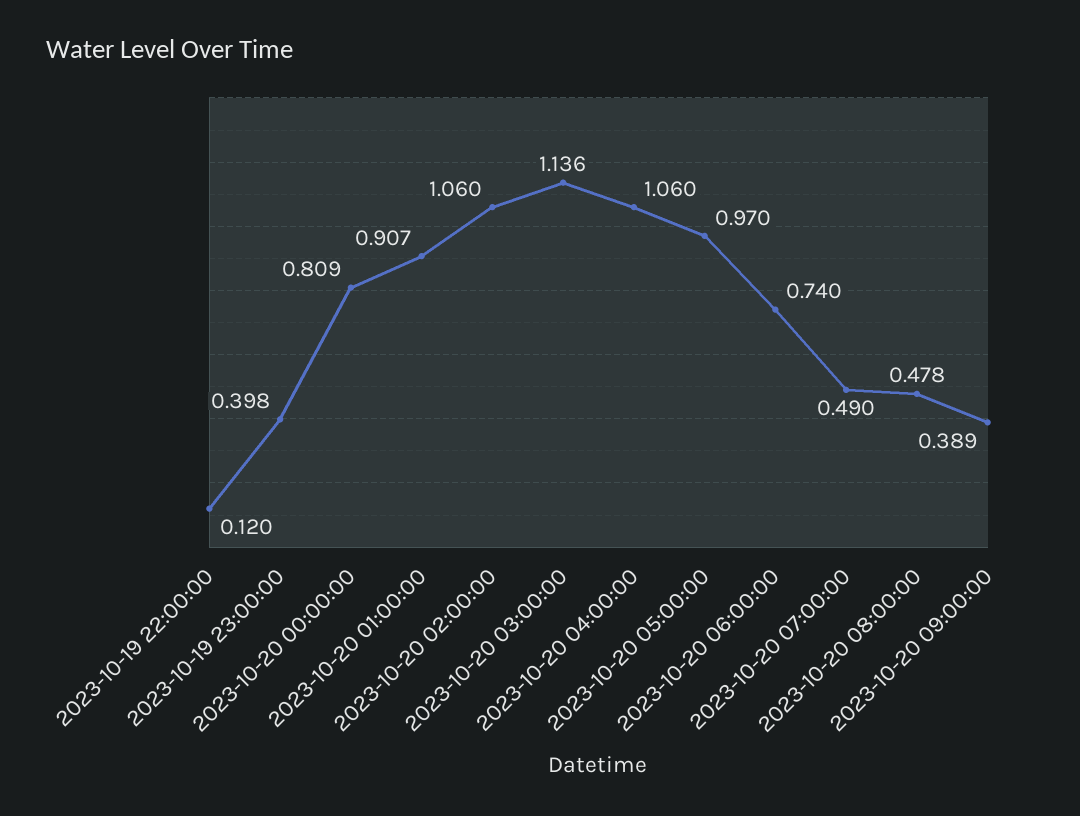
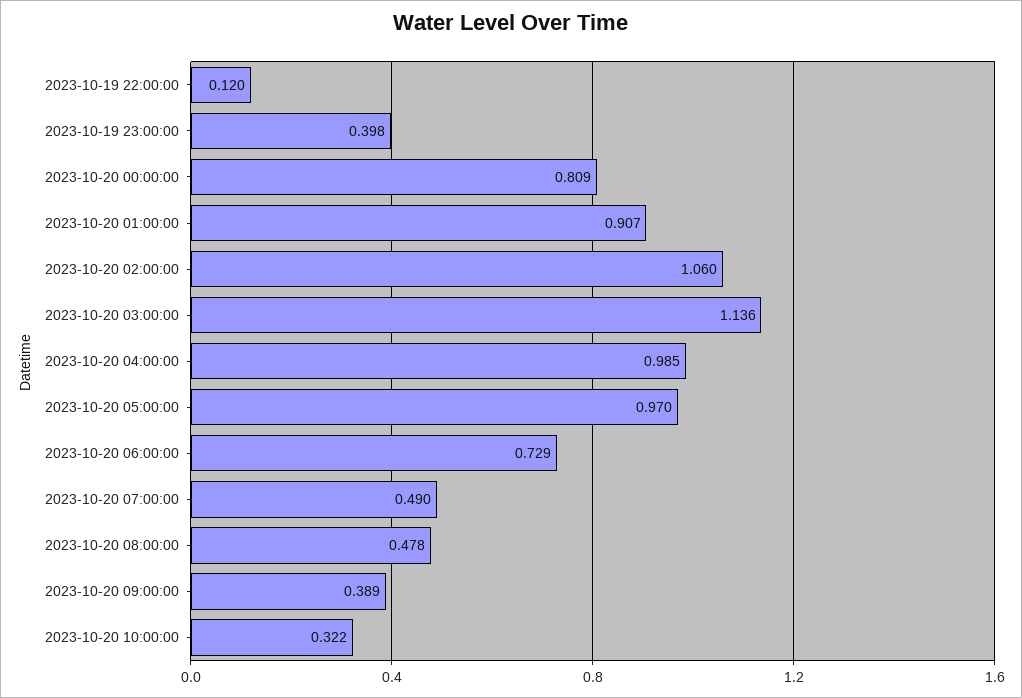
2023-10-20 04:00:00: 1.06 -> 0.985
2023-10-20 06:00:00: 0.74 -> 0.729
2023-10-20 10:00:00: none -> 0.322

